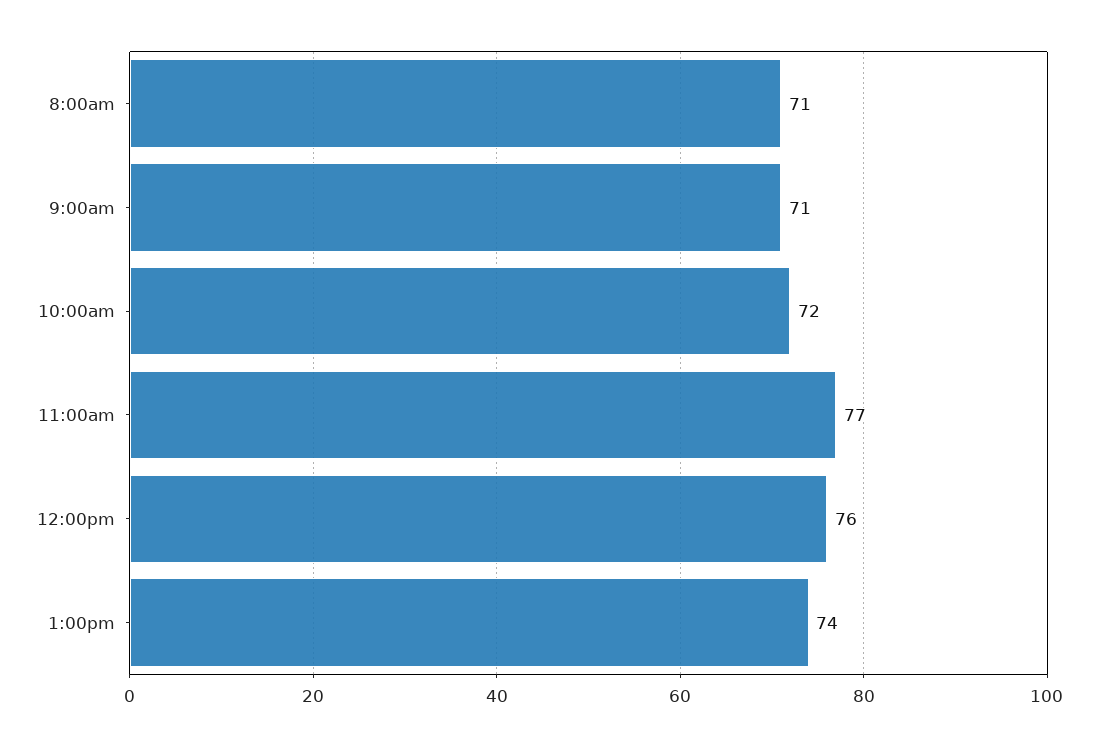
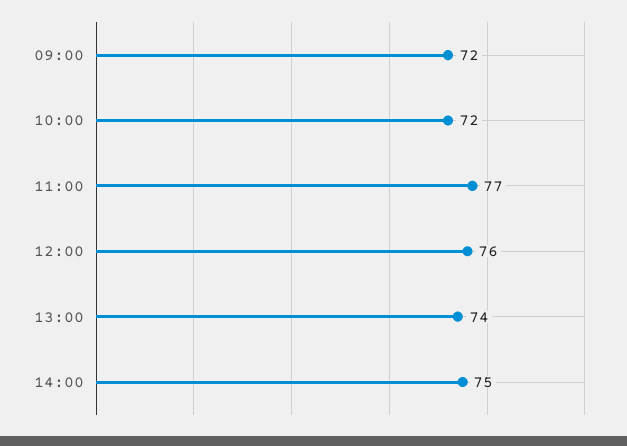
8:00am: 71 -> none
9:00am: 71 -> 72
14:00: none -> 75

